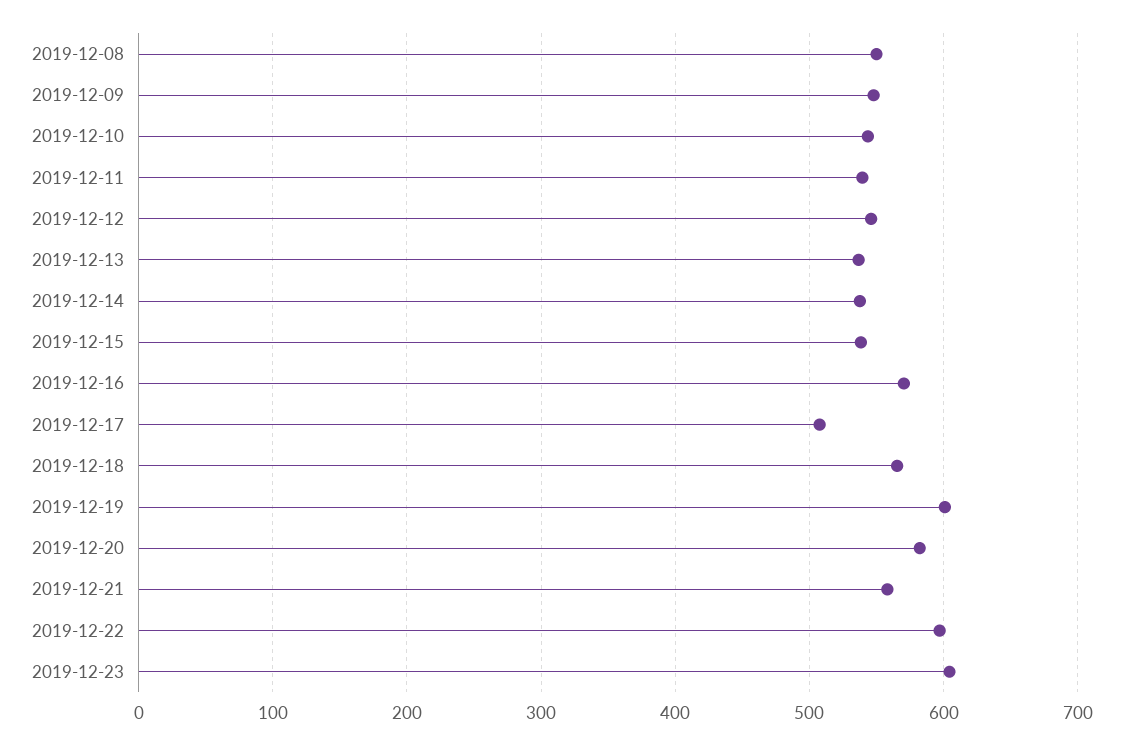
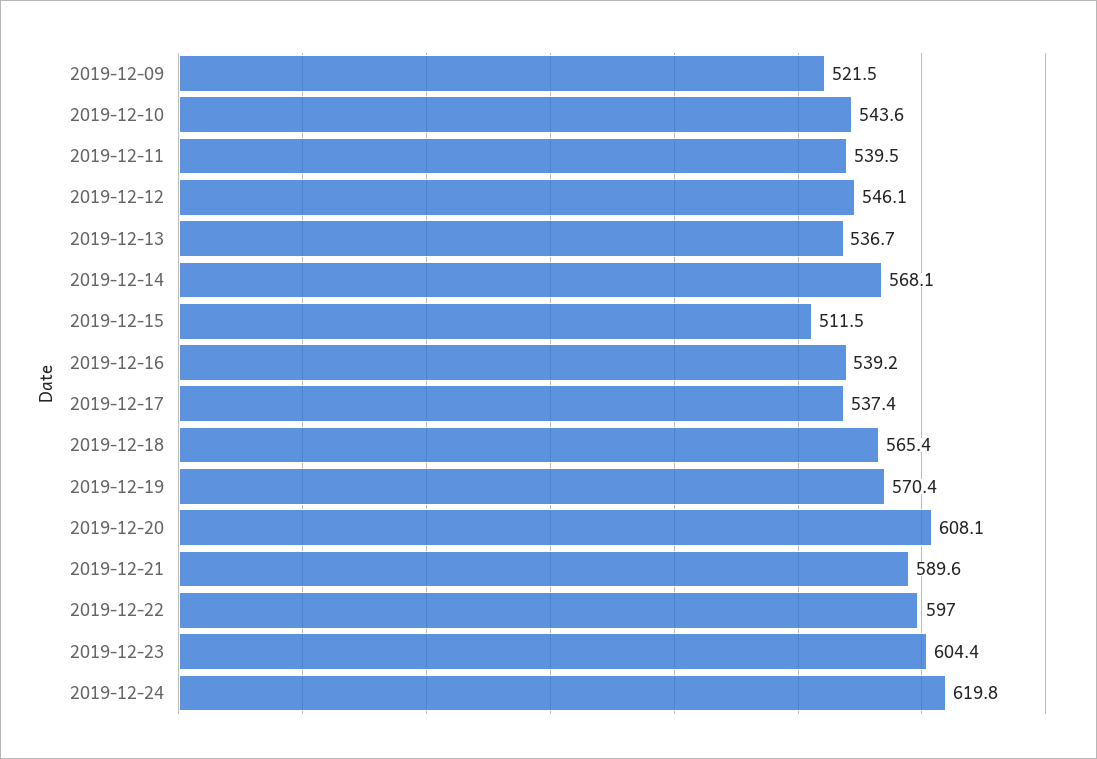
2019-12-08: 550 -> none
2019-12-09: 550 -> 521.5
2019-12-14: 540 -> 568.1
2019-12-15: 540 -> 511.5
2019-12-16: 570 -> 539.2
2019-12-17: 510 -> 537.4
2019-12-19: 600 -> 570.4
2019-12-20: 580 -> 608.1
2019-12-21: 560 -> 589.6
2019-12-24: none -> 619.8

